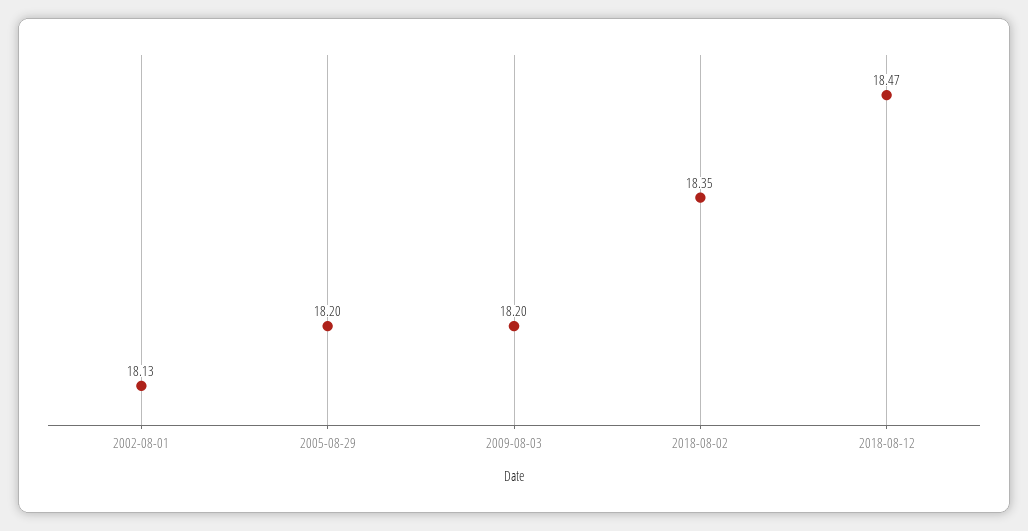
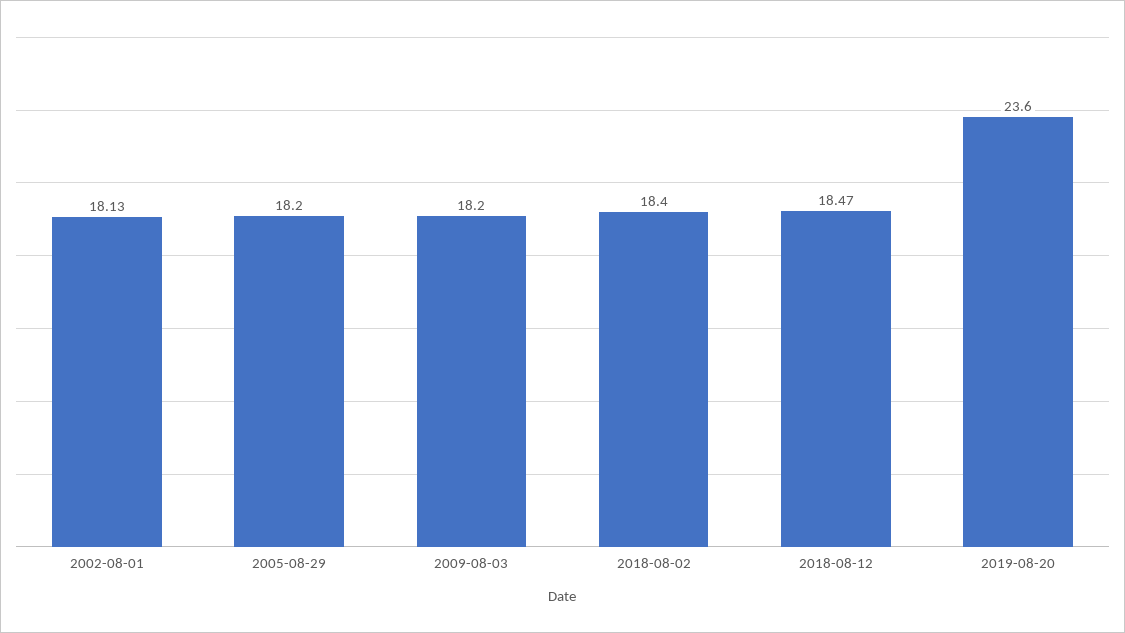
2018-08-02: 18.35 -> 18.4
2019-08-20: none -> 23.6

